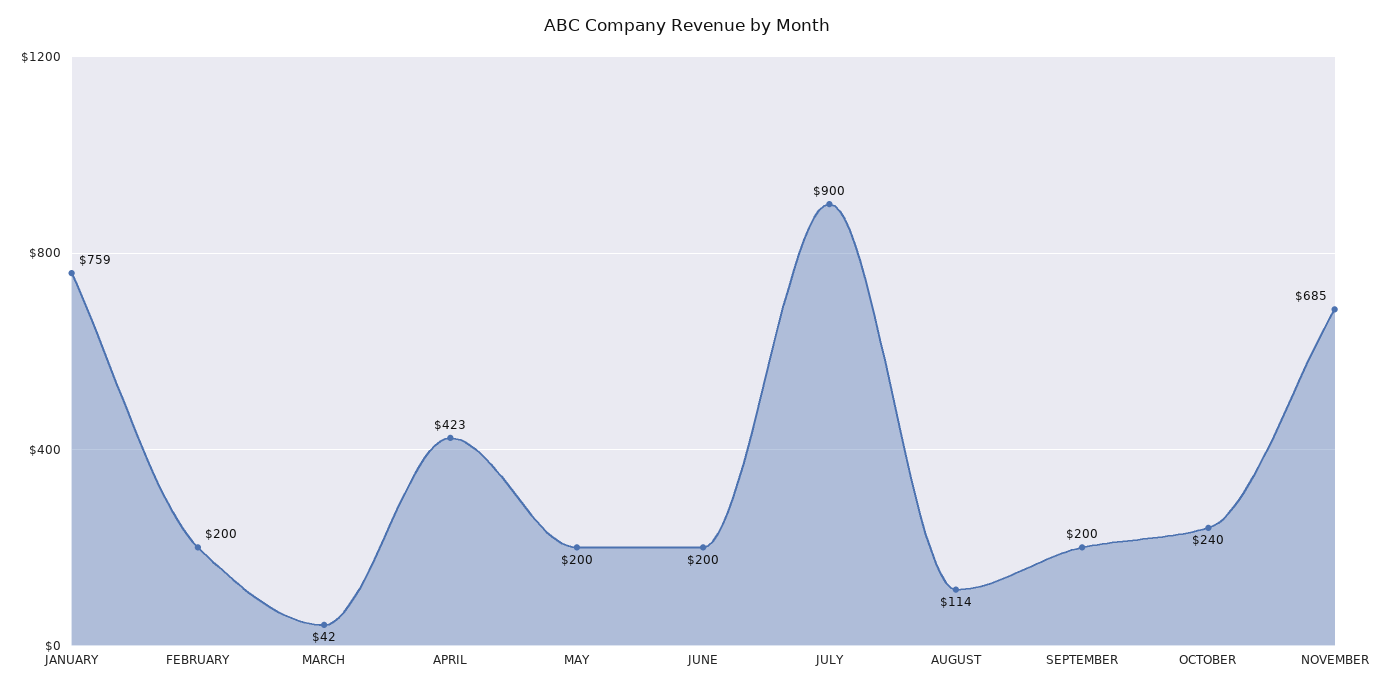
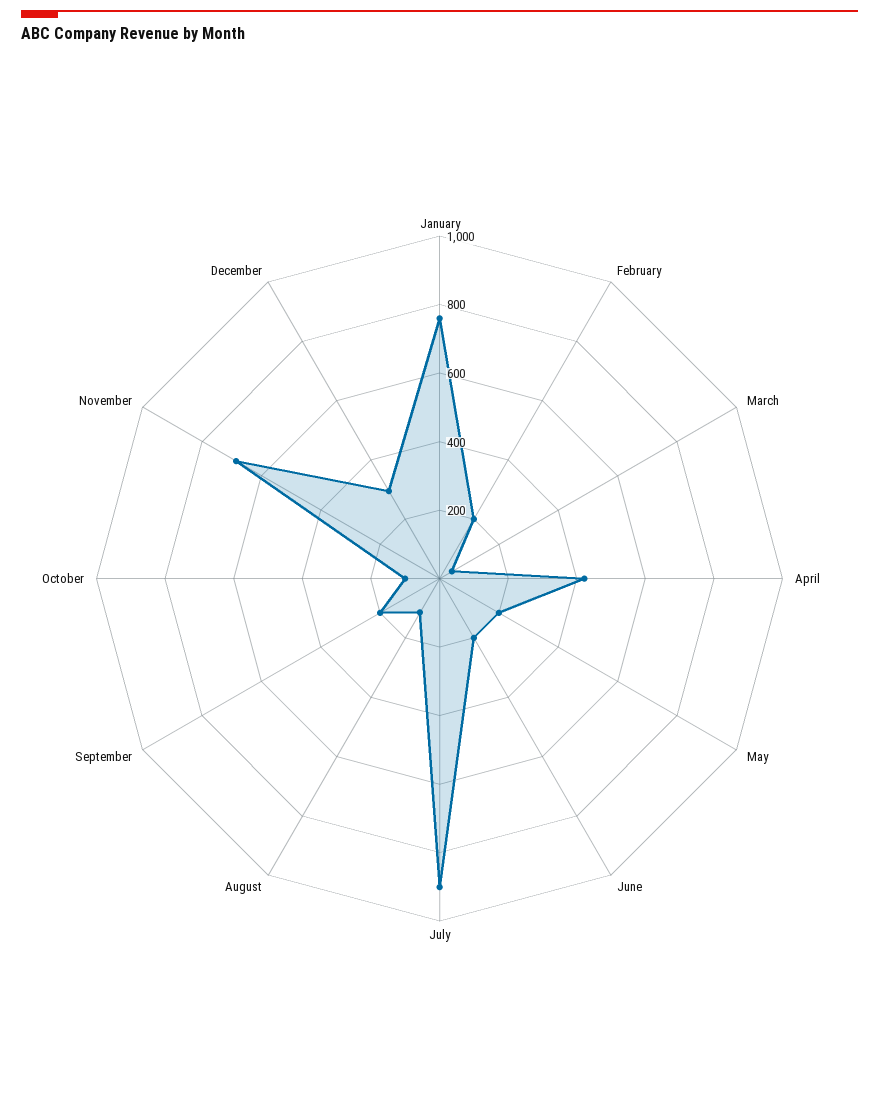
OCTOBER: 240 -> 100
December: none -> 300

